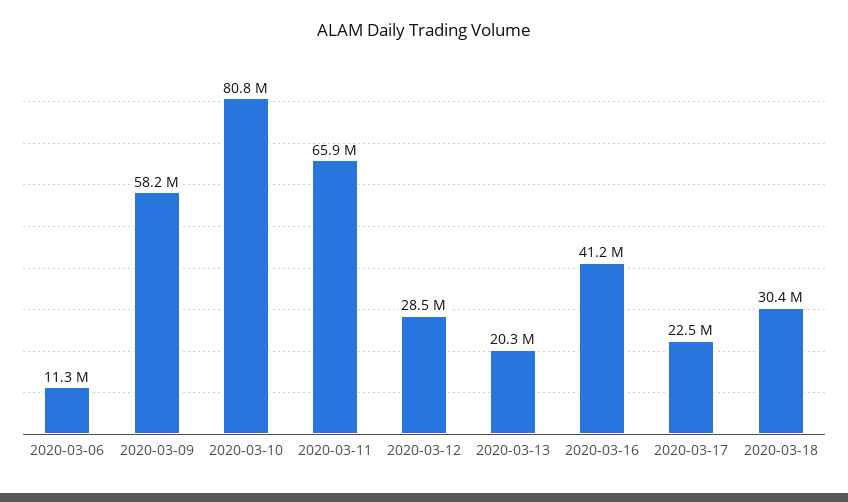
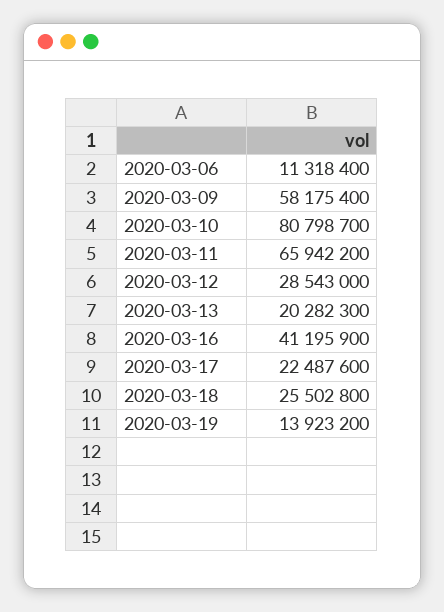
2020-03-18: 30400000 -> 25502800
2020-03-19: none -> 13923200

